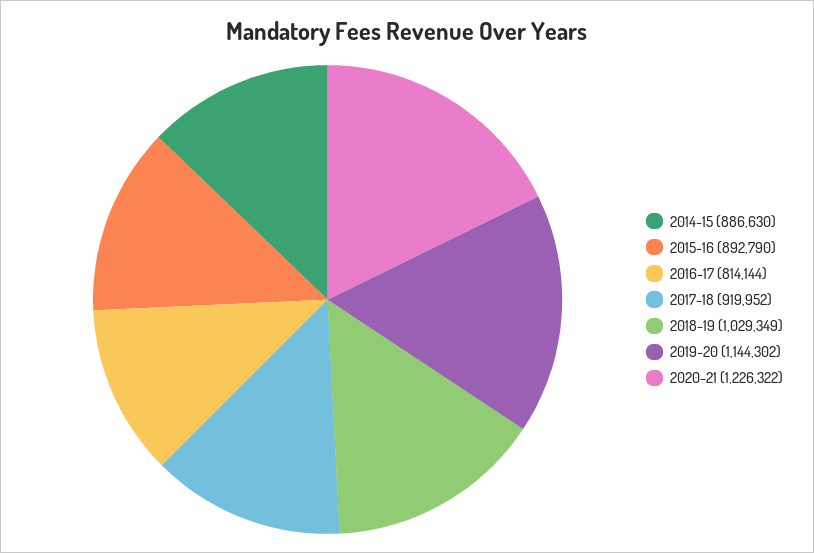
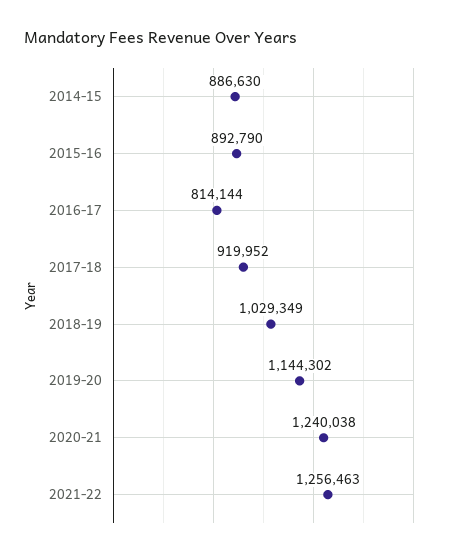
2020-21: 1226322 -> 1240038
2021-22: none -> 1256463

